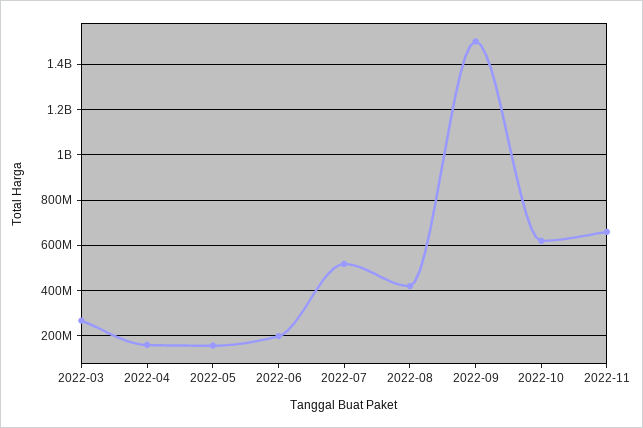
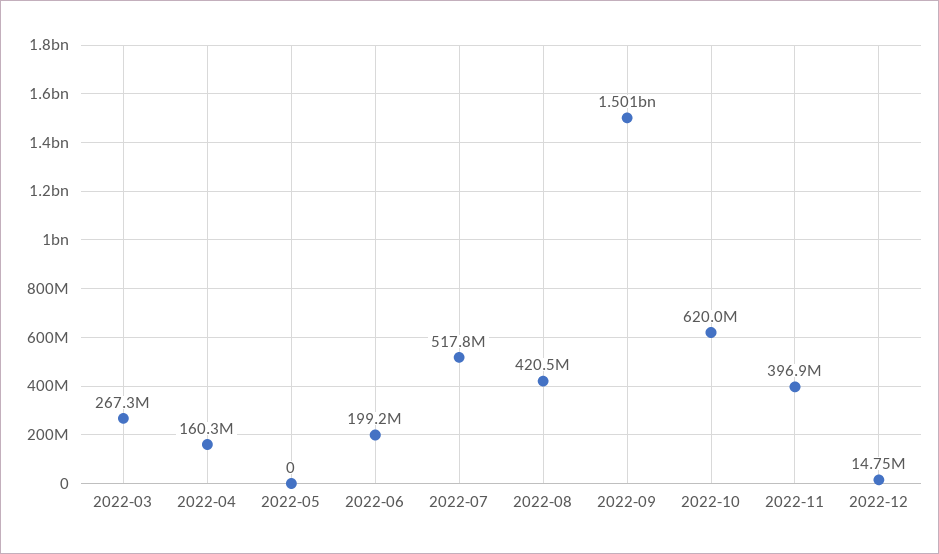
2022-05: 150000000 -> 0
2022-11: 650000000 -> 396900000
2022-12: none -> 14750000

